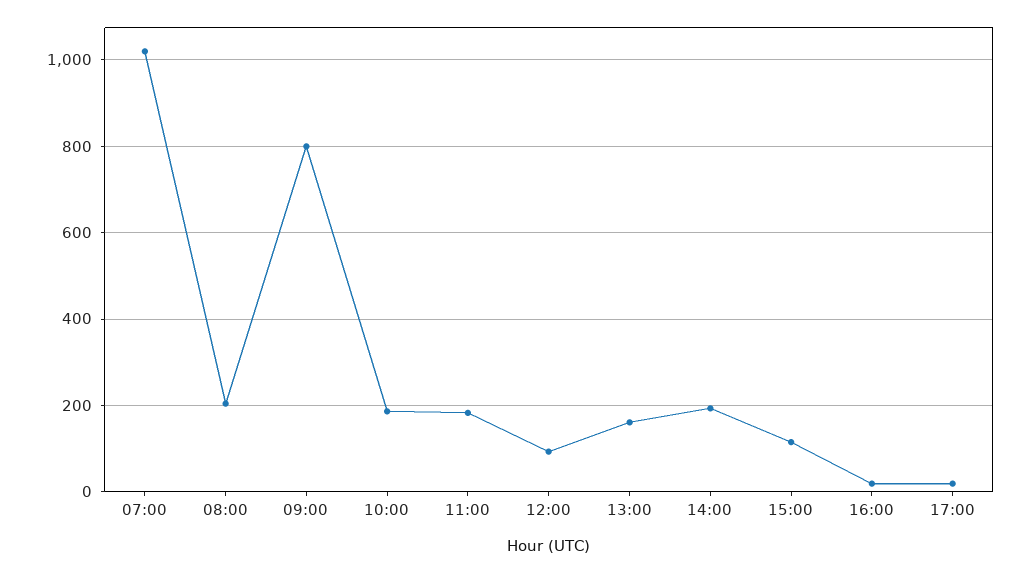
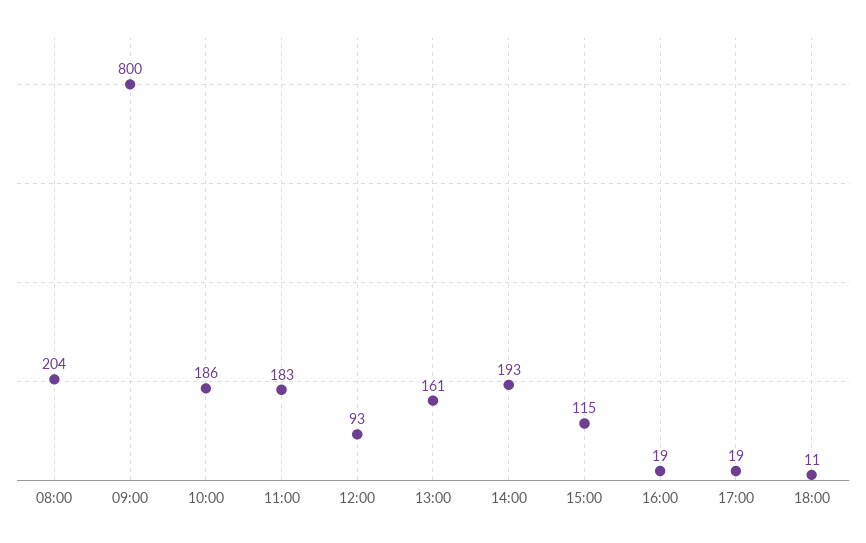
07:00: 1020 -> none
18:00: none -> 11

